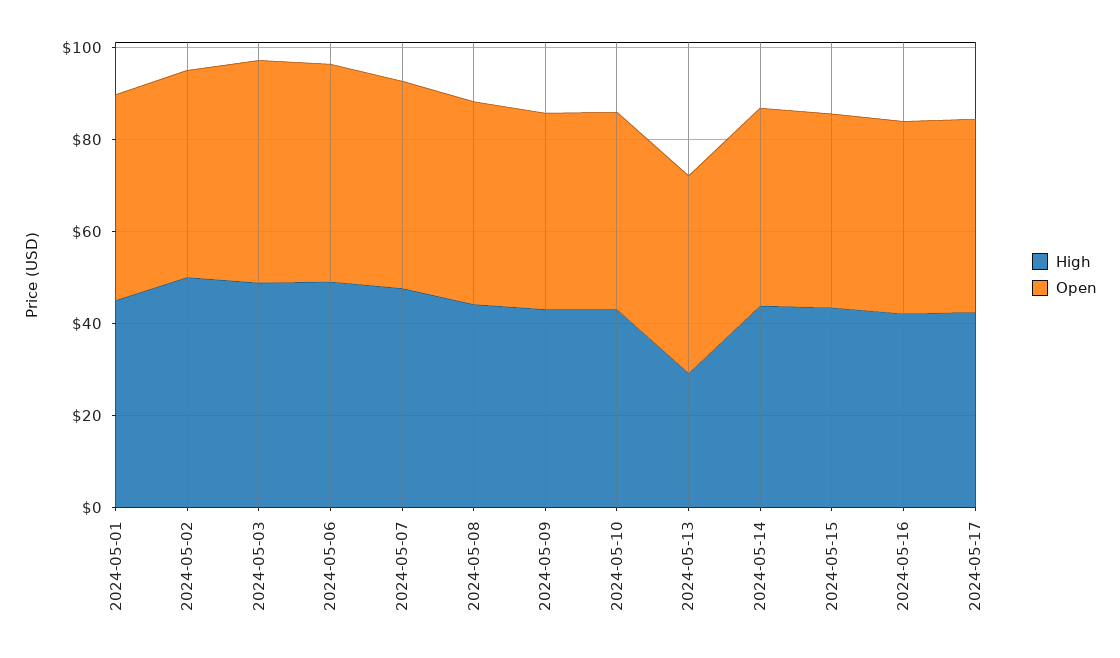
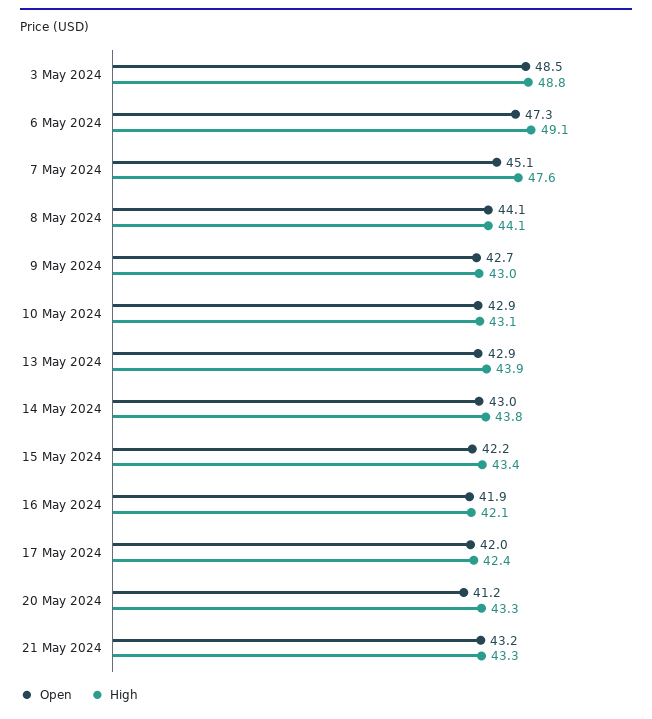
High, 2024-05-01: 45 -> none
Open, 2024-05-01: 45 -> none
High, 2024-05-02: 50 -> none
Open, 2024-05-02: 45 -> none
High, 2024-05-13: 30 -> 43.9
Open, 20 May 2024: none -> 41.2
High, 20 May 2024: none -> 43.3
Open, 21 May 2024: none -> 43.2
High, 21 May 2024: none -> 43.3

